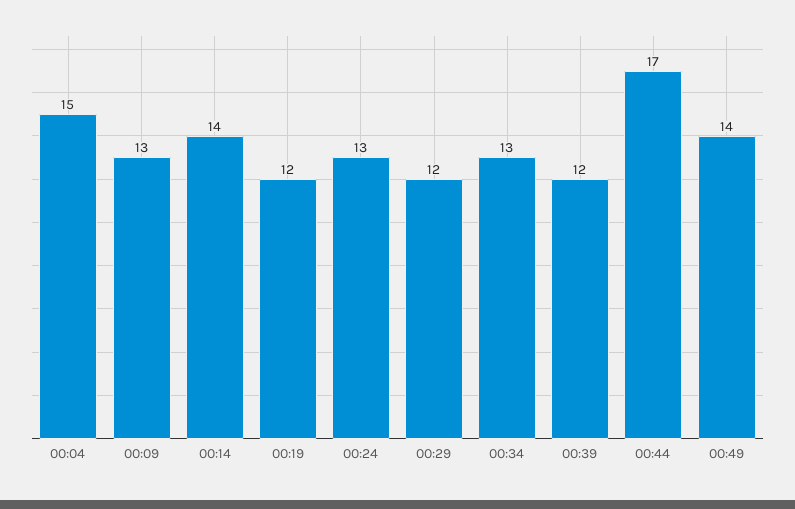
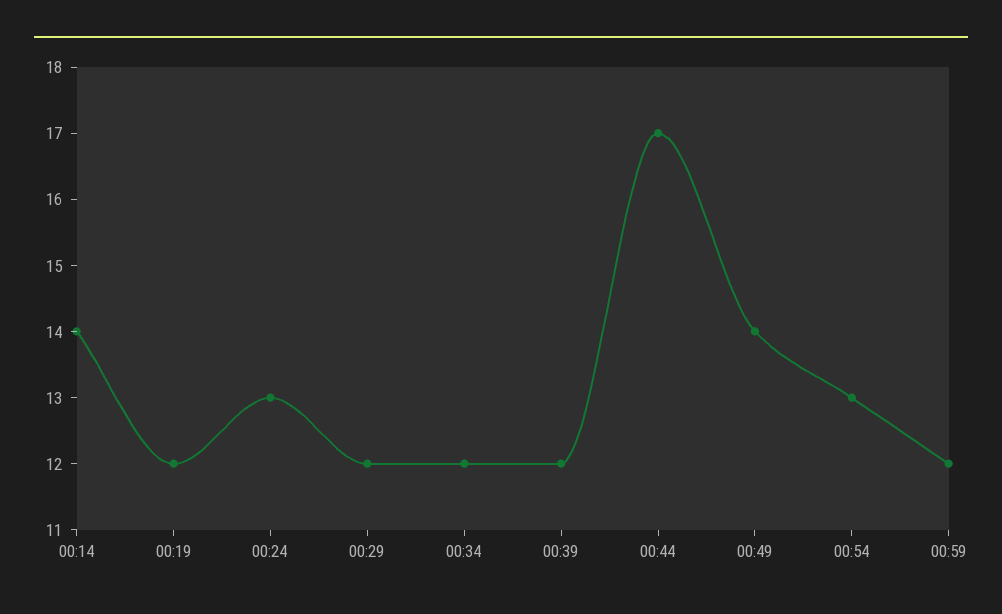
00:04: 15 -> none
00:09: 13 -> none
00:34: 13 -> 12
00:54: none -> 13
00:59: none -> 12

